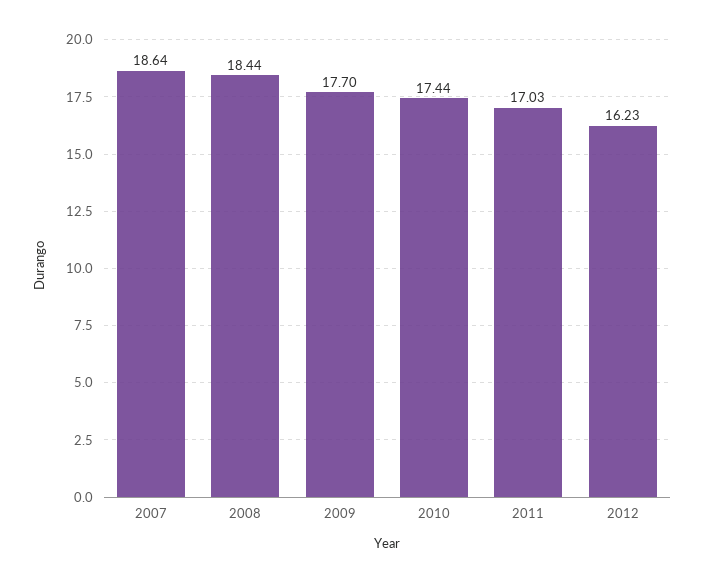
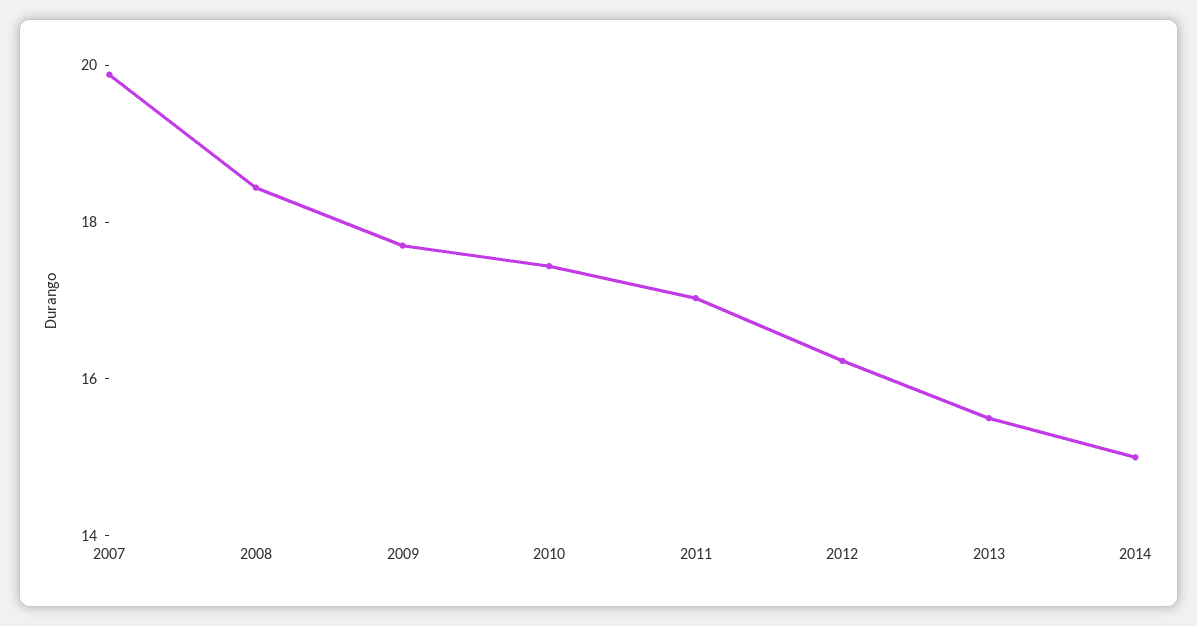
2007: 18.64 -> 20
2013: none -> 15.5
2014: none -> 15

